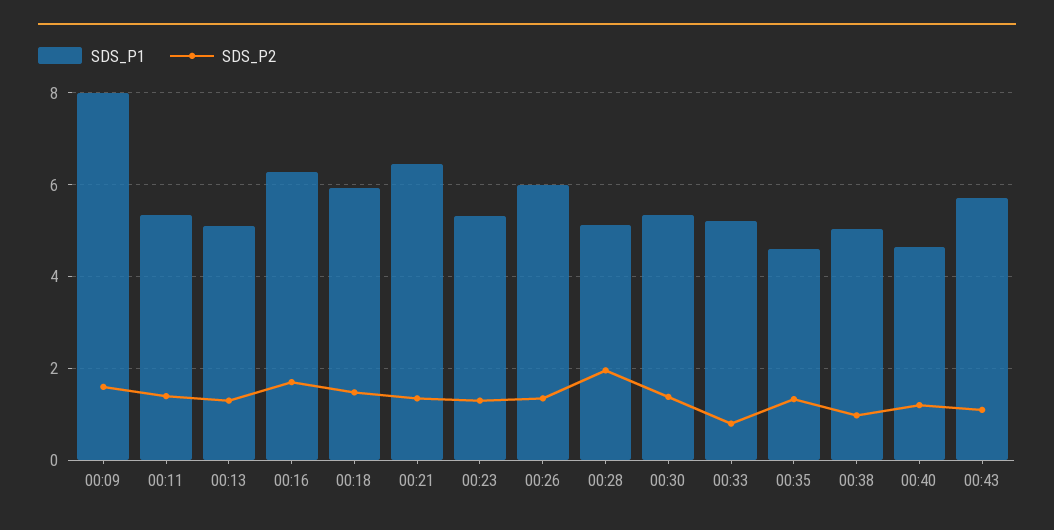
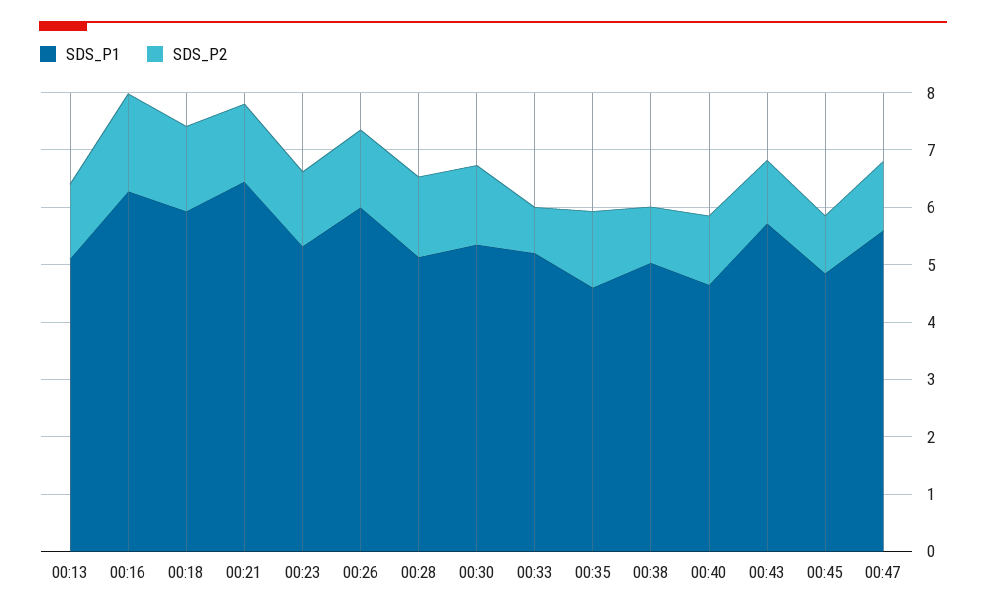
SDS_P1, 00:09: 8 -> none
SDS_P2, 00:09: 1.6 -> none
SDS_P1, 00:11: 5.4 -> none
SDS_P2, 00:11: 1.4 -> none
SDS_P2, 00:28: 2 -> 1.4
SDS_P1, 00:45: none -> 4.8
SDS_P2, 00:45: none -> 1
SDS_P1, 00:47: none -> 5.6
SDS_P2, 00:47: none -> 1.2

